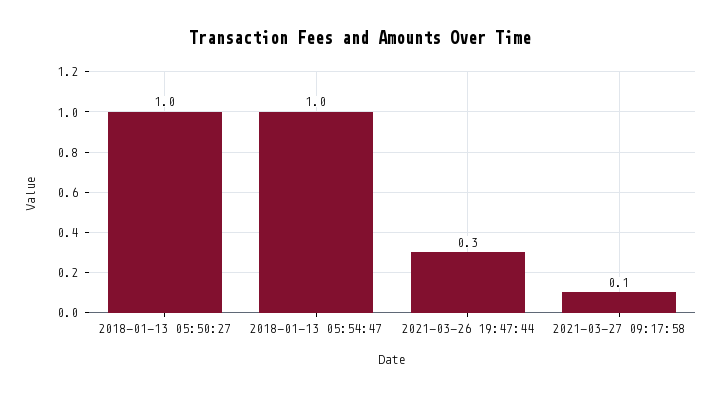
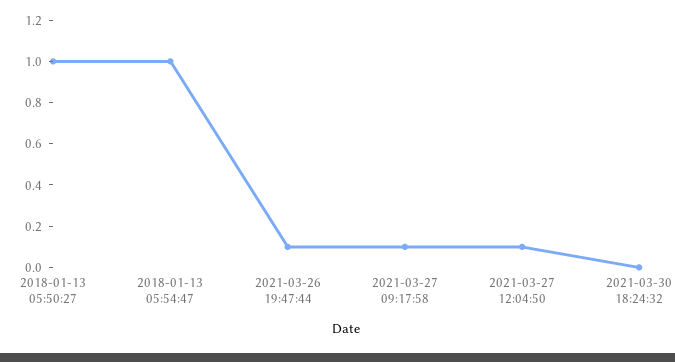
2021-03-26 19:47:44: 0.3 -> 0.1
2021-03-27 12:04:50: none -> 0.1
2021-03-30 18:24:32: none -> 0

